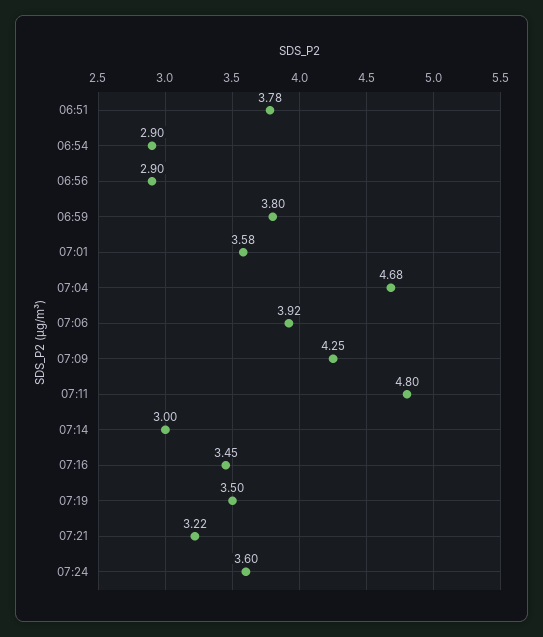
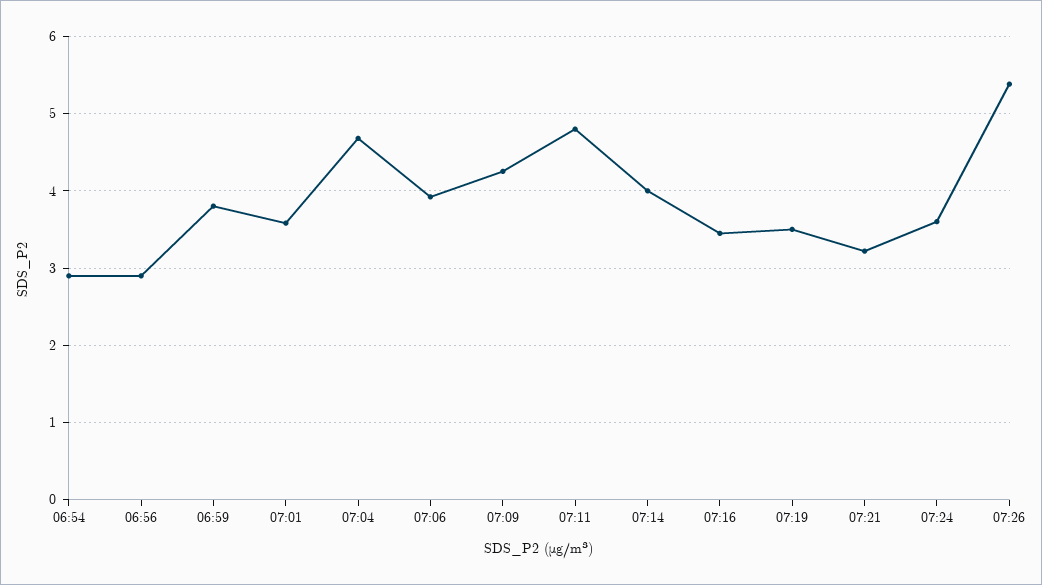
06:51: 3.78 -> none
07:14: 3 -> 4
07:26: none -> 5.4

